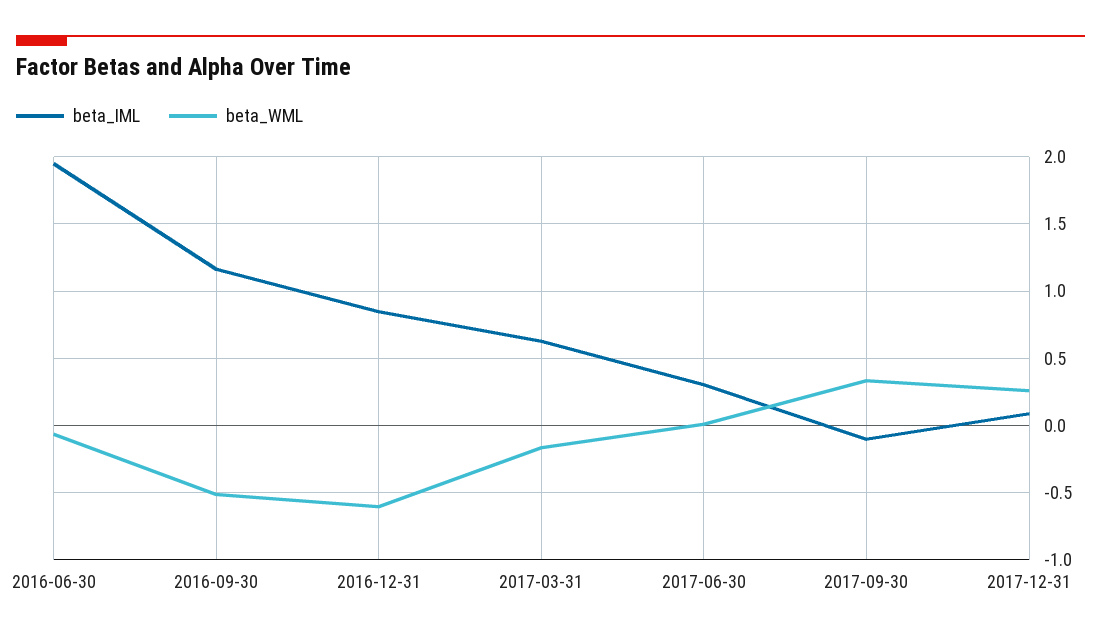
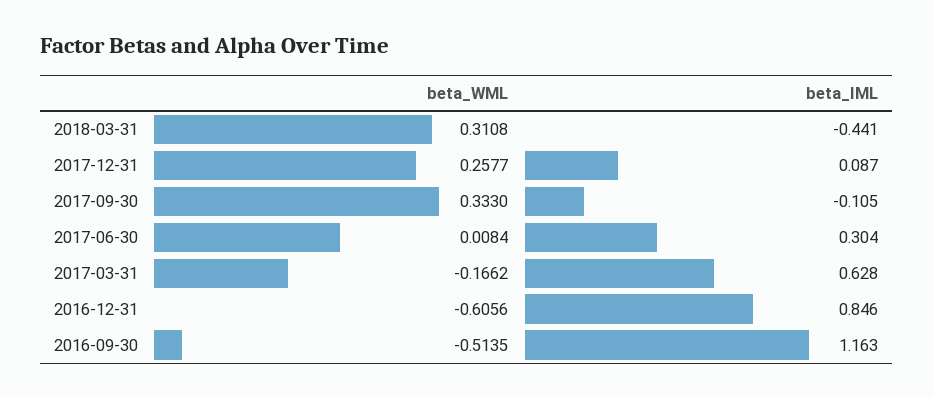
beta_IML, 2016-06-30: 1.95 -> none
beta_WML, 2016-06-30: -0.05 -> none
beta_WML, 2018-03-31: none -> 0.3108
beta_IML, 2018-03-31: none -> -0.441

